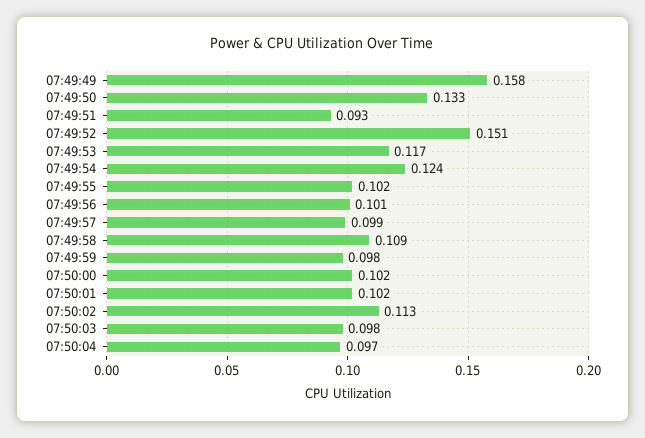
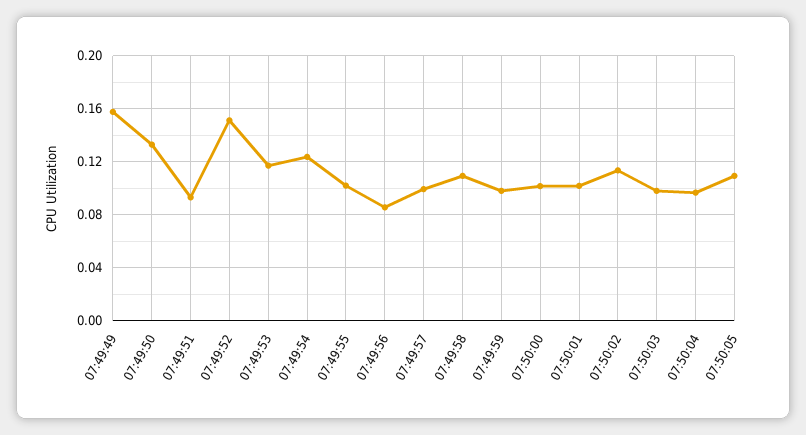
07:49:56: 0.101 -> 0.085
07:50:05: none -> 0.11

